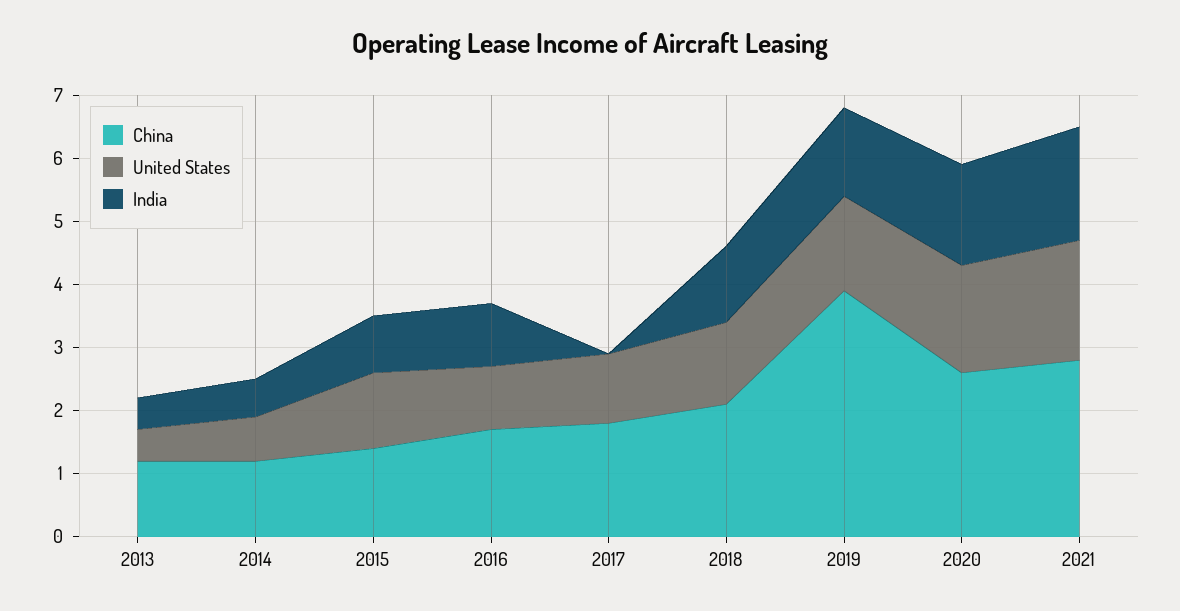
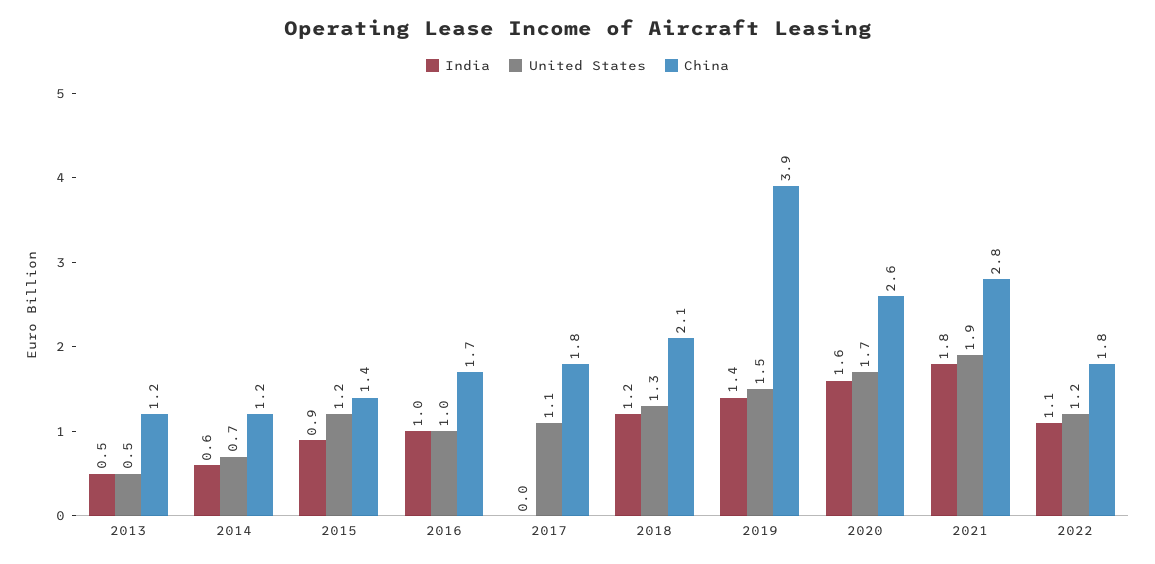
India, 2022: none -> 1.1
United States, 2022: none -> 1.2
China, 2022: none -> 1.8

